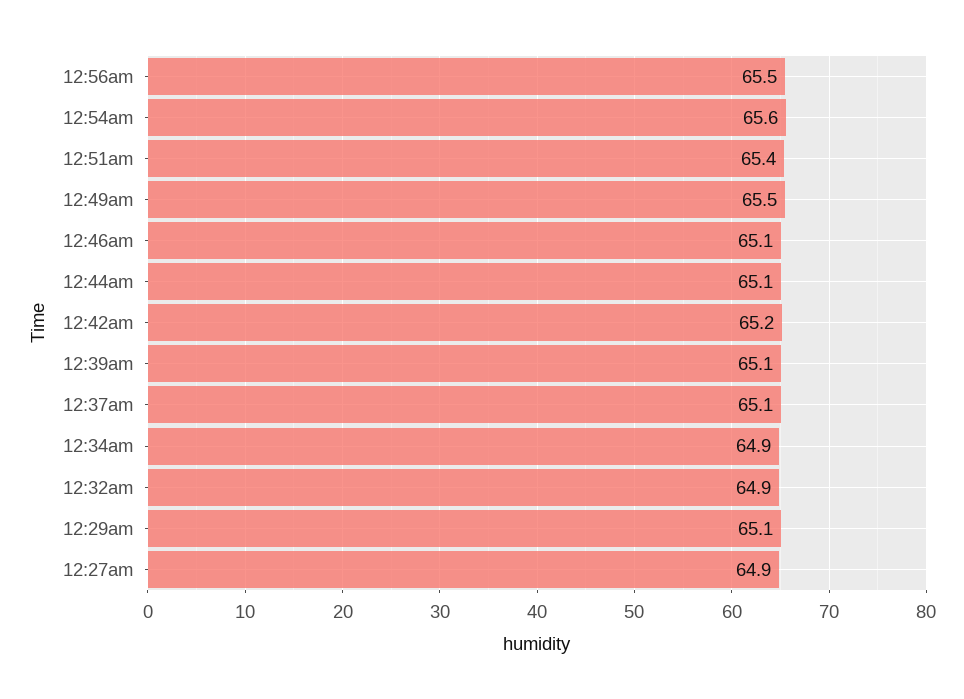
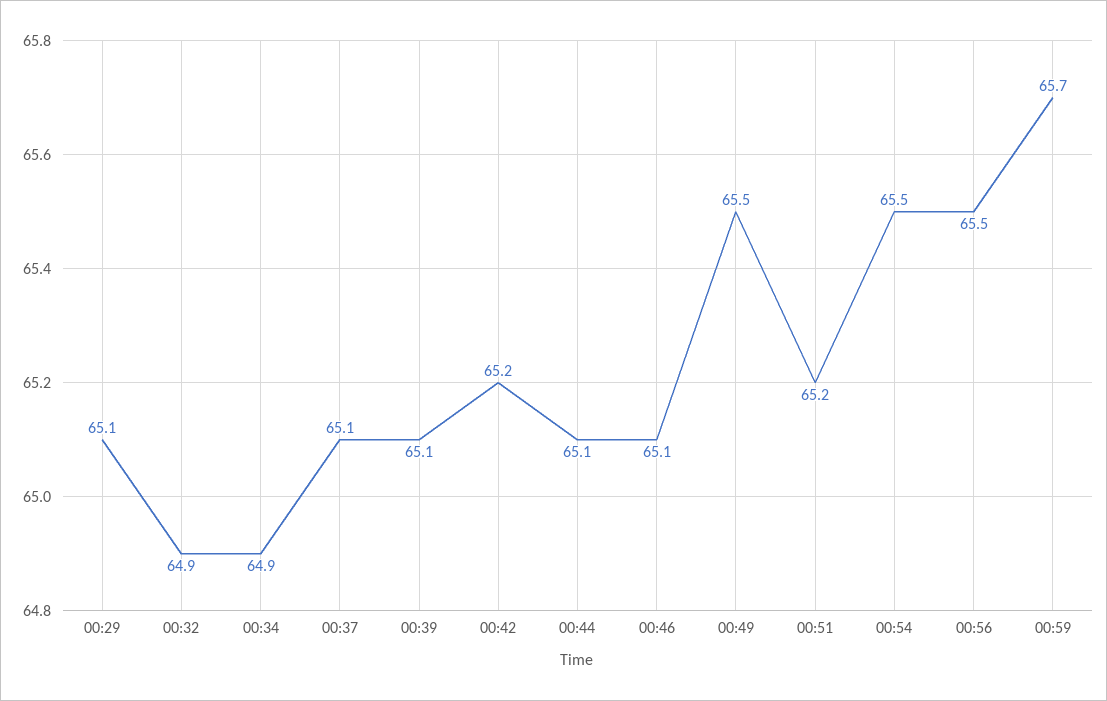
12:54am: 65.6 -> 65.5
12:51am: 65.4 -> 65.2
12:27am: 64.9 -> none
00:59: none -> 65.7

